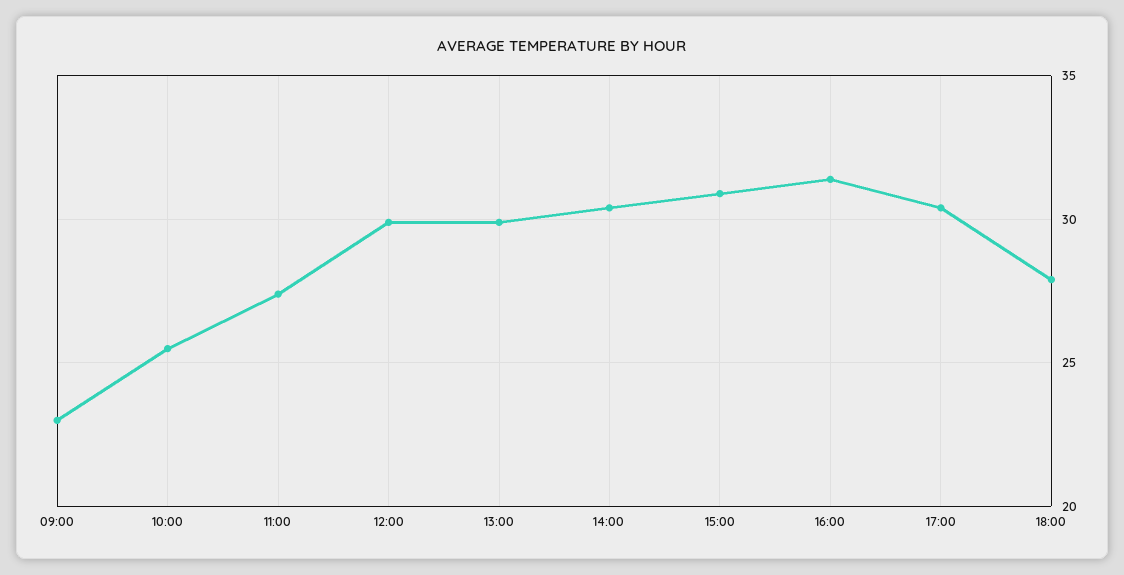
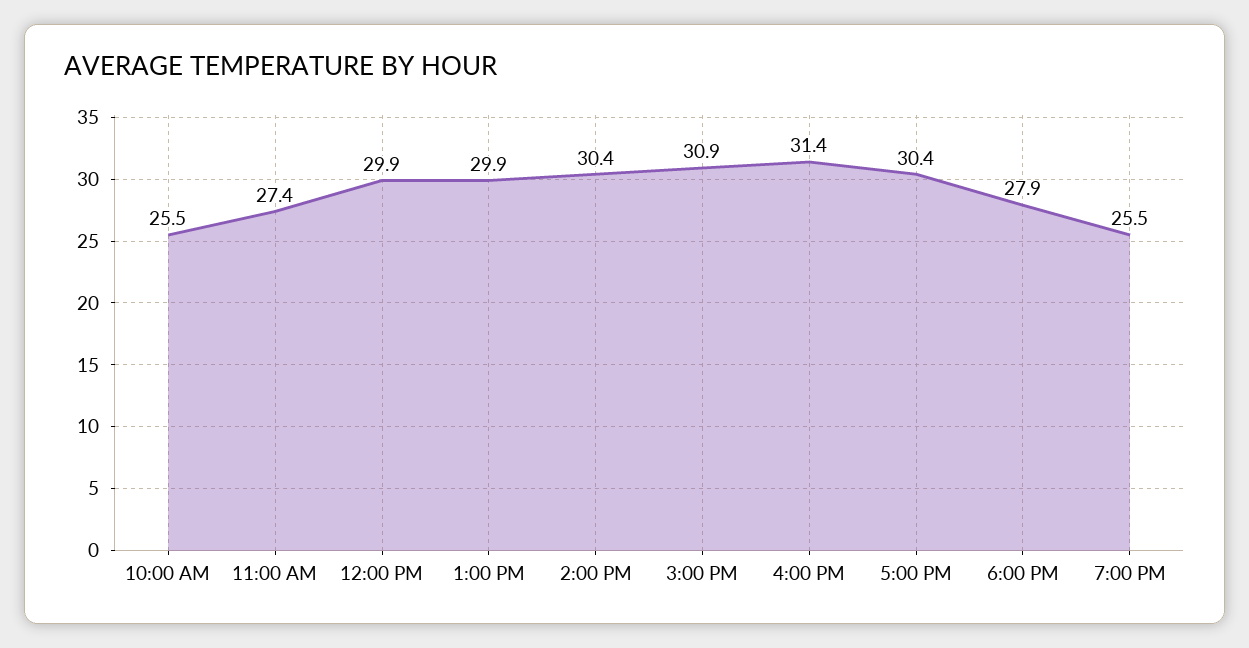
09:00: 23 -> none
7:00 PM: none -> 25.5

